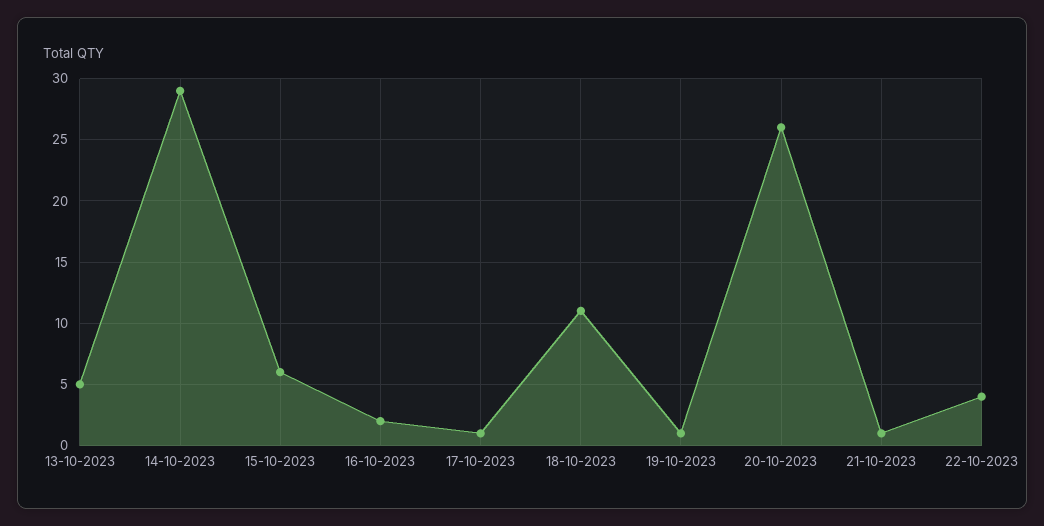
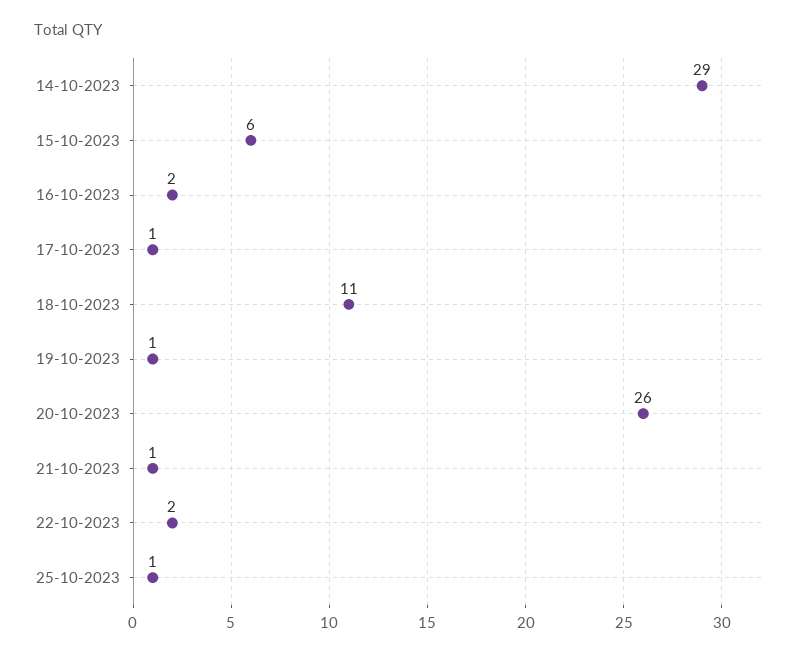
13-10-2023: 5 -> none
22-10-2023: 4 -> 2
25-10-2023: none -> 1

